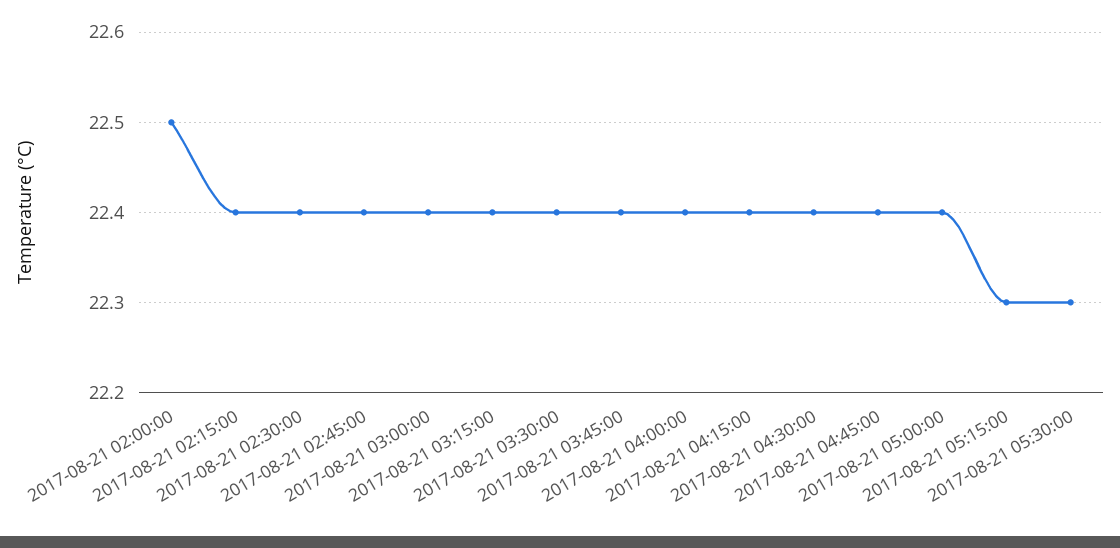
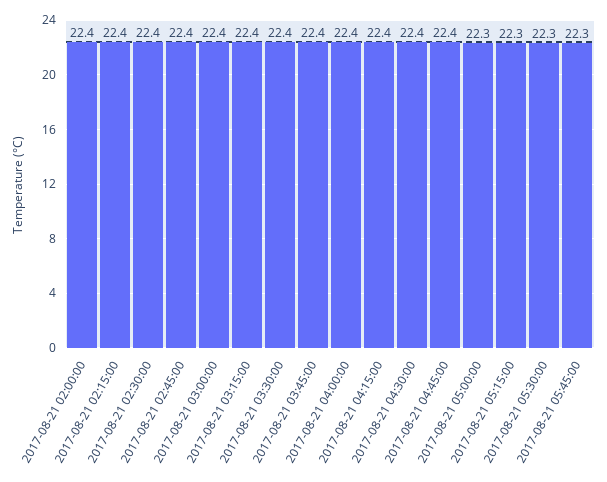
2017-08-21 02:00:00: 22.5 -> 22.4
2017-08-21 05:00:00: 22.4 -> 22.3
2017-08-21 05:45:00: none -> 22.3

